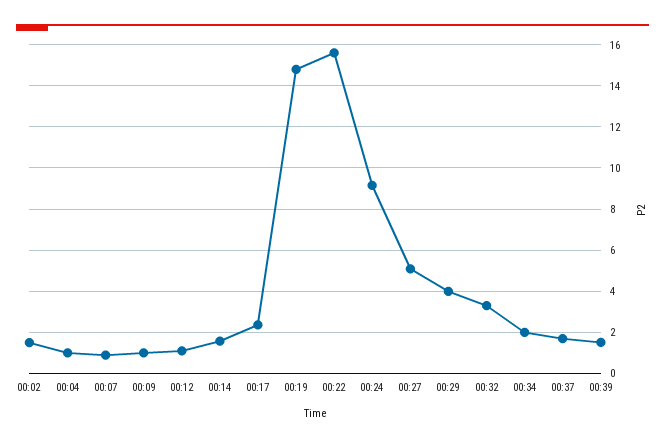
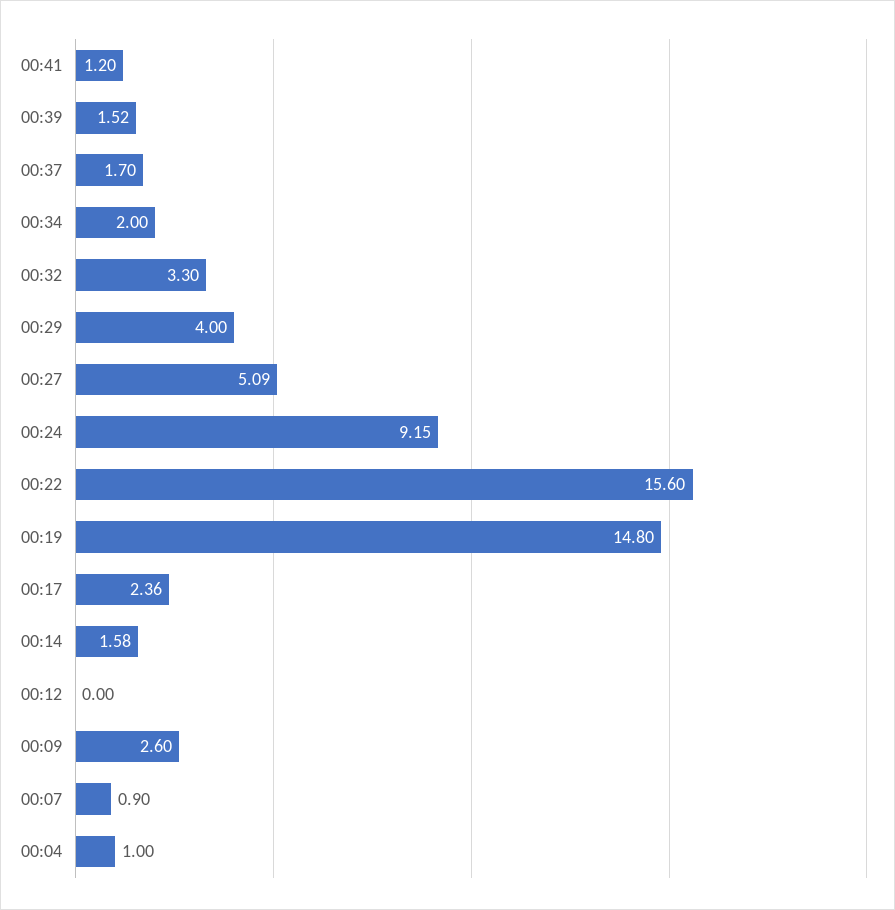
00:02: 1.5 -> none
00:09: 1 -> 2.6
00:12: 1 -> 0
00:41: none -> 1.2

